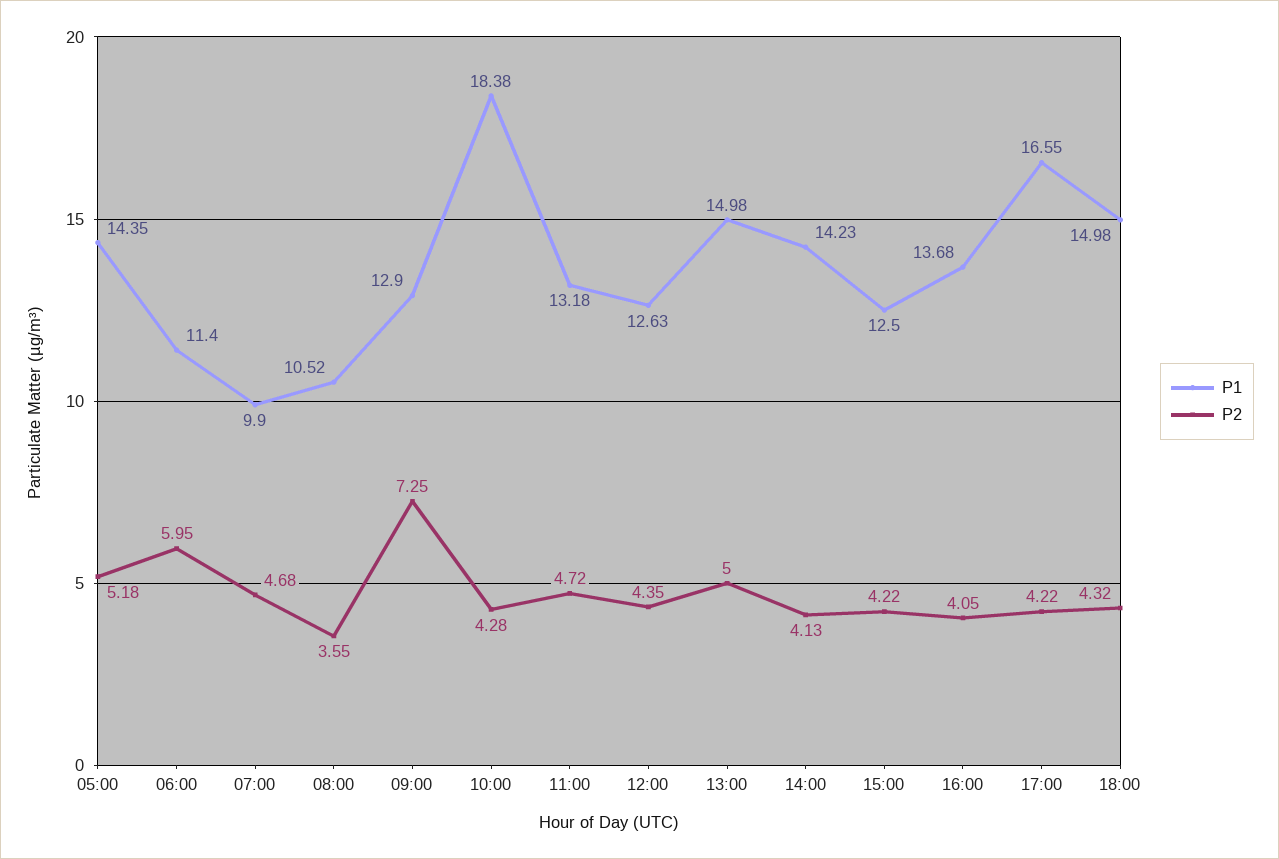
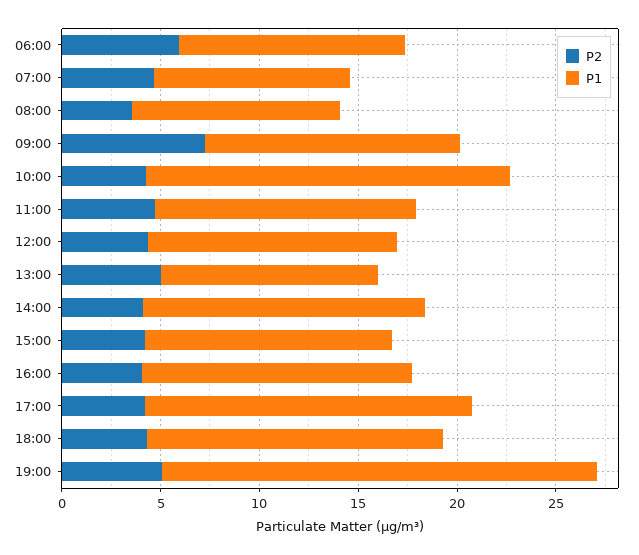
P1, 05:00: 14.35 -> none
P2, 05:00: 5.18 -> none
P1, 13:00: 14.98 -> 11
P2, 19:00: none -> 5
P1, 19:00: none -> 22

